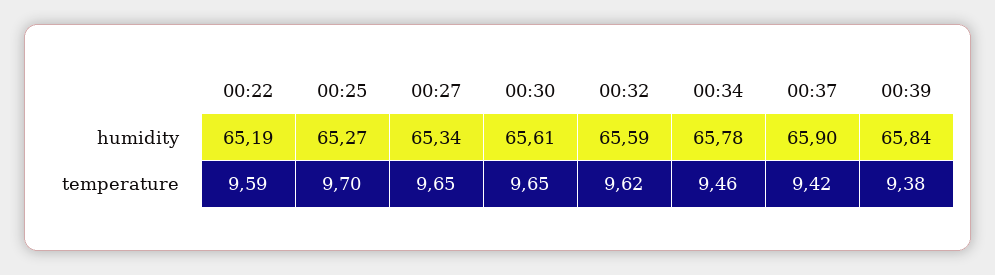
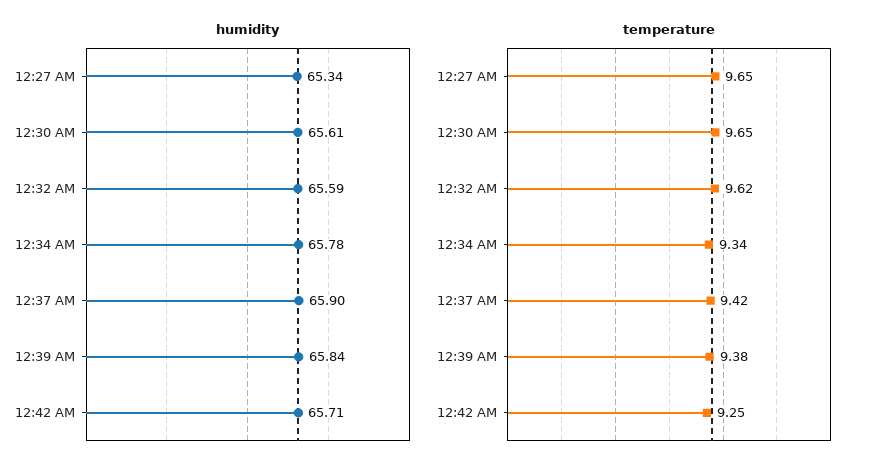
humidity, 00:22: 65.19 -> none
humidity, 00:25: 65.27 -> none
temperature, 00:22: 9.59 -> none
temperature, 00:25: 9.7 -> none
temperature, 00:34: 9.46 -> 9.34
humidity, 12:42 AM: none -> 65.71
temperature, 12:42 AM: none -> 9.25

